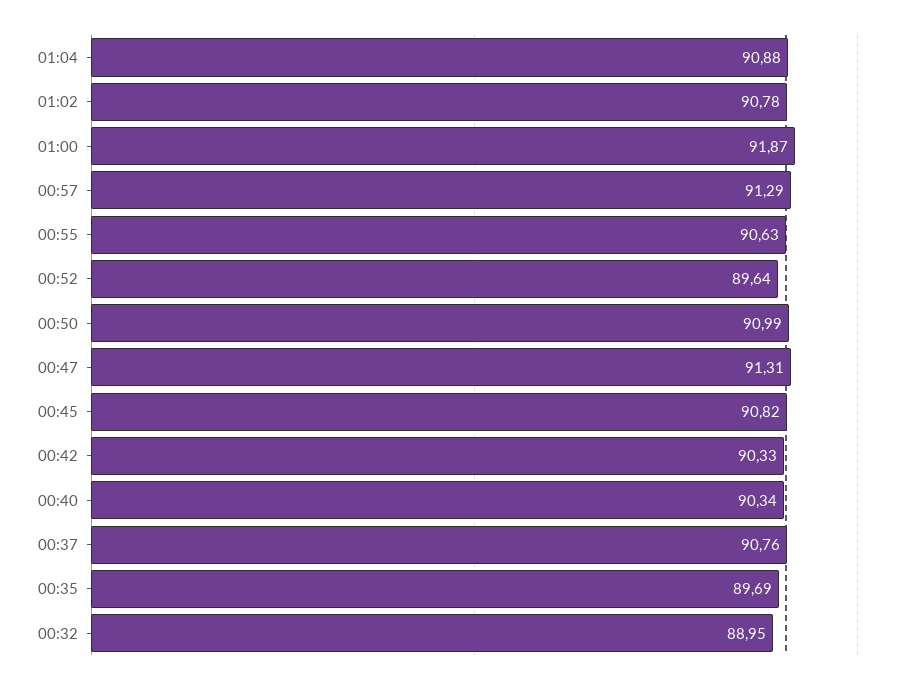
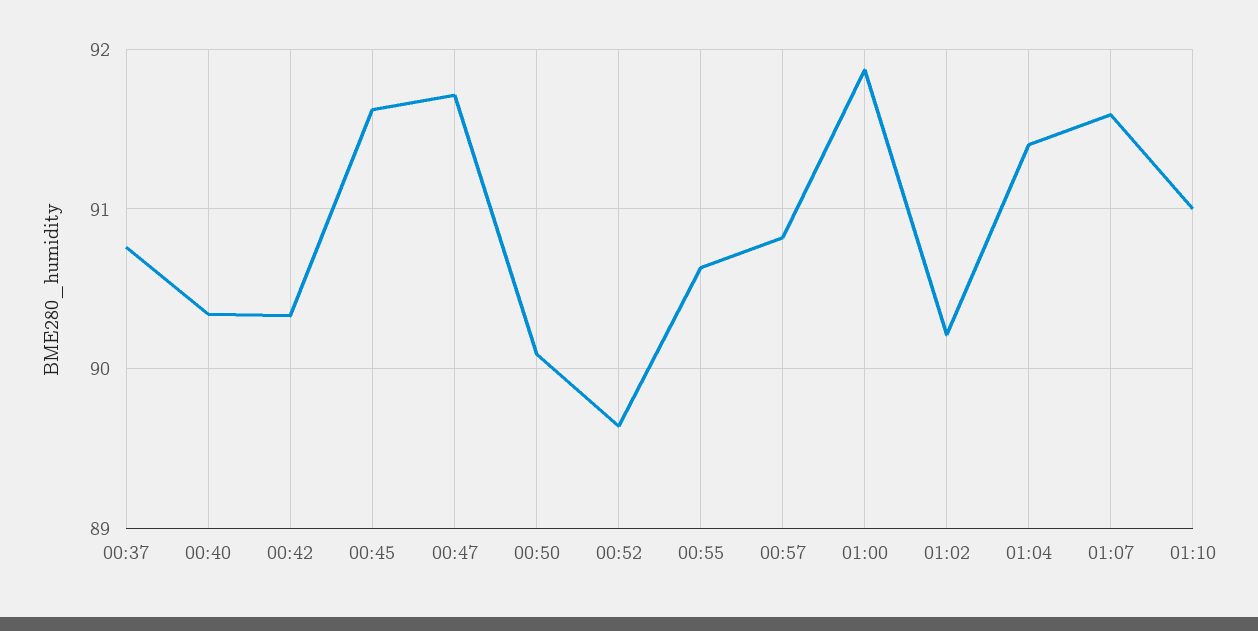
01:04: 90.88 -> 91.4
01:02: 90.78 -> 90.2
00:57: 91.29 -> 90.8
00:50: 90.99 -> 90.1
00:47: 91.31 -> 91.7
00:45: 90.82 -> 91.6
00:35: 89.69 -> none
00:32: 88.95 -> none
01:07: none -> 91.6
01:10: none -> 91

